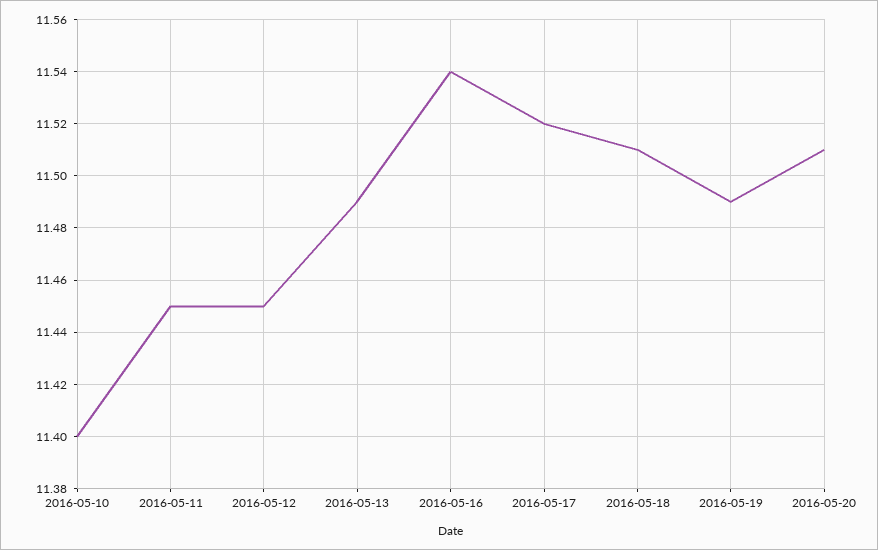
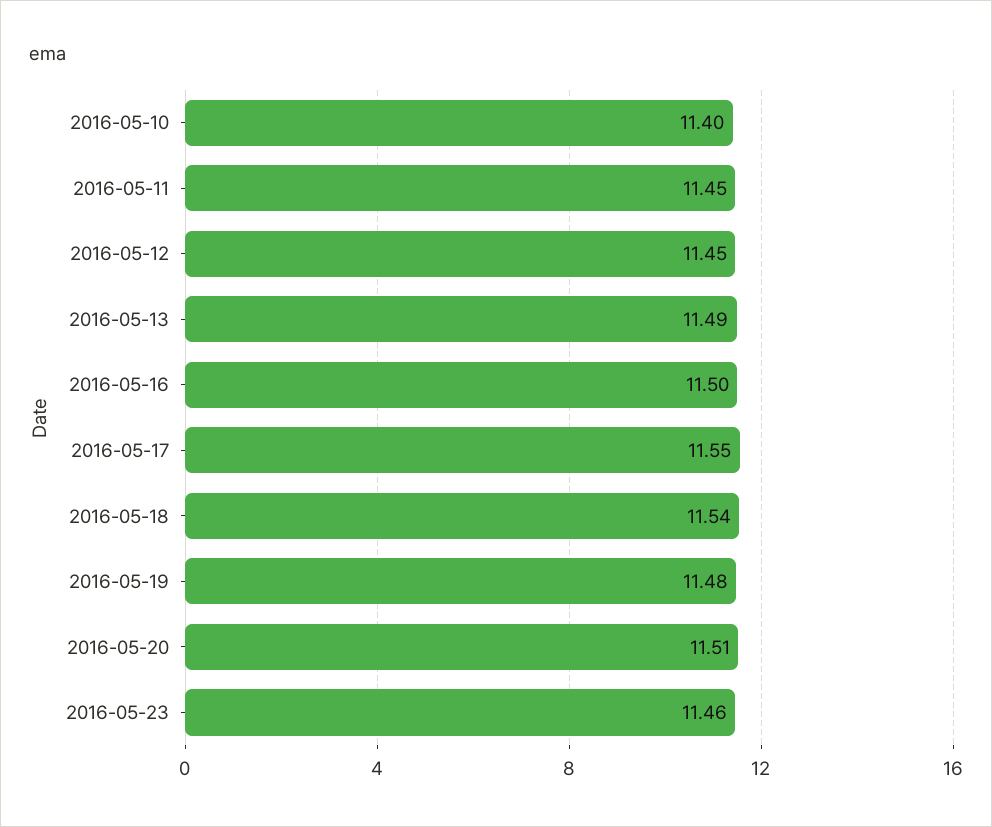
2016-05-16: 11.54 -> 11.5
2016-05-17: 11.52 -> 11.55
2016-05-18: 11.51 -> 11.54
2016-05-19: 11.49 -> 11.48
2016-05-23: none -> 11.46

